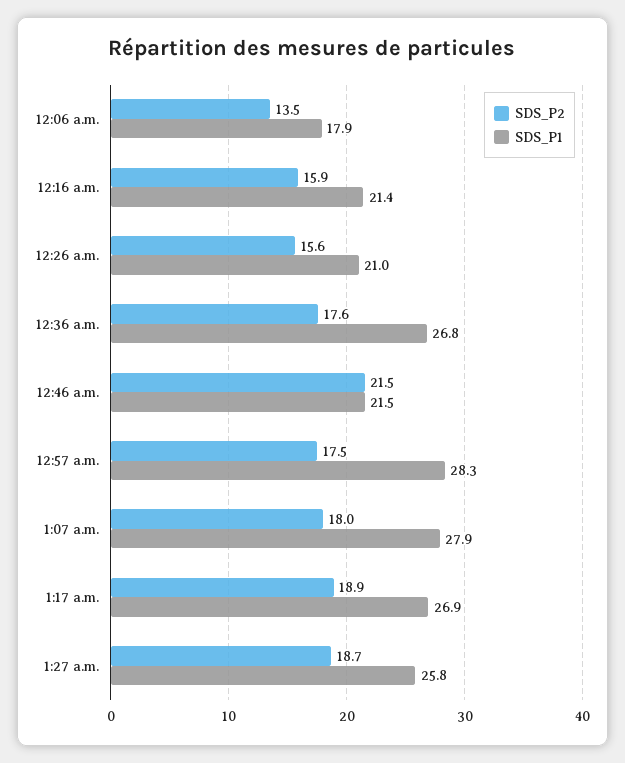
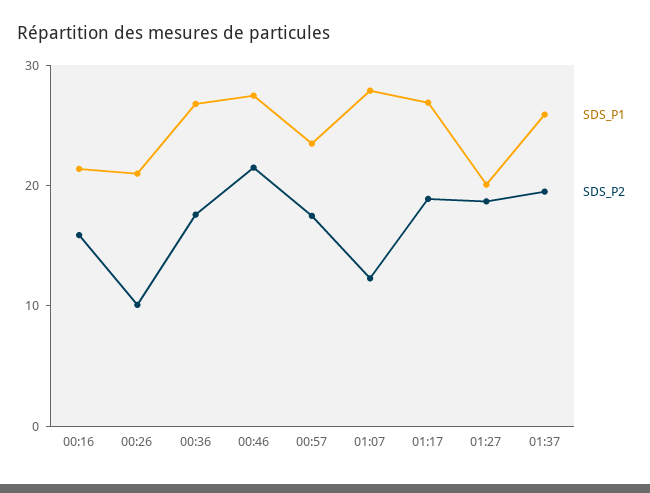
SDS_P2, 12:06 a.m.: 13.5 -> none
SDS_P1, 12:06 a.m.: 17.9 -> none
SDS_P2, 12:26 a.m.: 15.6 -> 10
SDS_P1, 12:46 a.m.: 21.5 -> 28
SDS_P1, 12:57 a.m.: 28.3 -> 24
SDS_P2, 1:07 a.m.: 18 -> 12
SDS_P1, 1:27 a.m.: 25.8 -> 20
SDS_P1, 01:37: none -> 26
SDS_P2, 01:37: none -> 20

